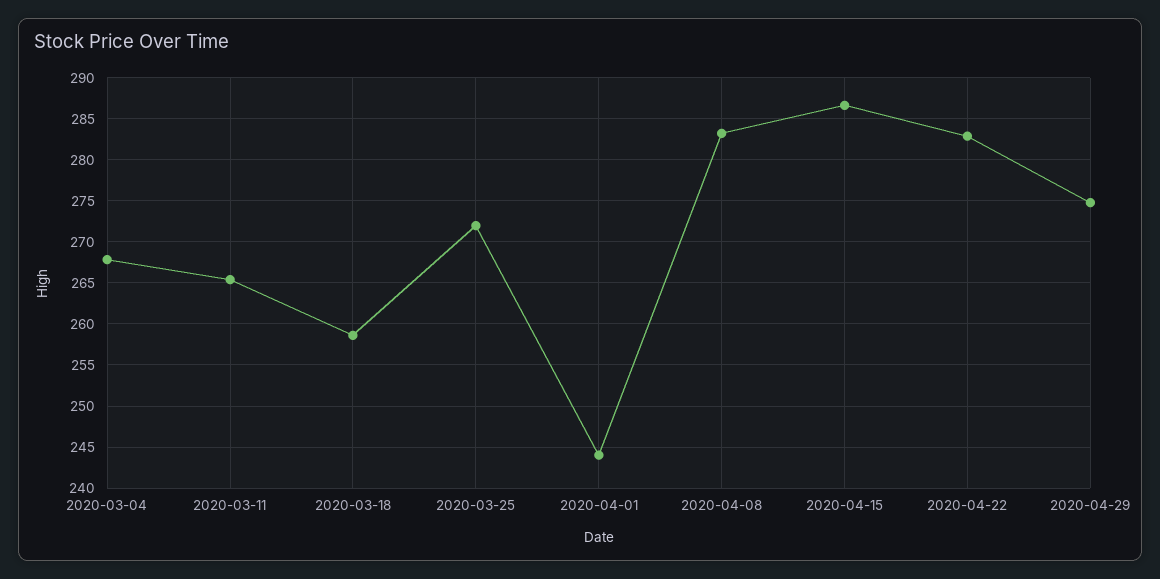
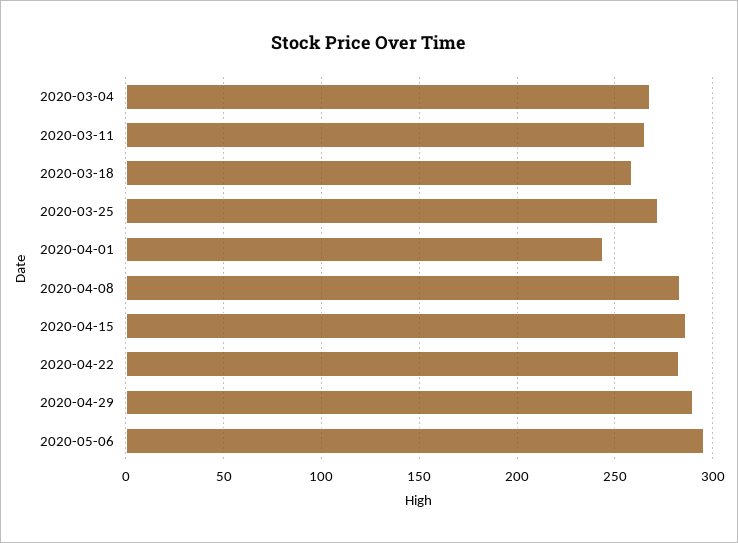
2020-04-29: 275 -> 290
2020-05-06: none -> 295

